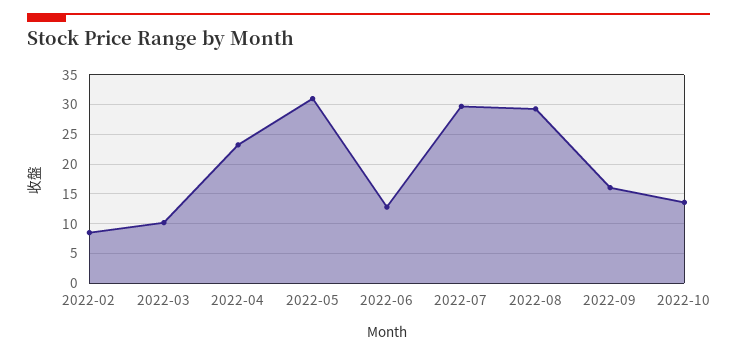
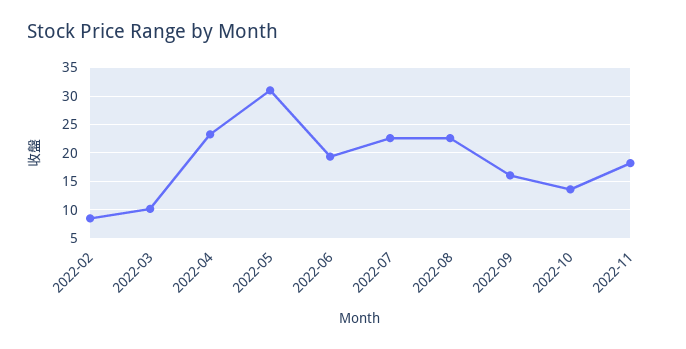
2022-06: 12.5 -> 20
2022-07: 30 -> 22.5
2022-08: 30 -> 22.5
2022-11: none -> 17.5

